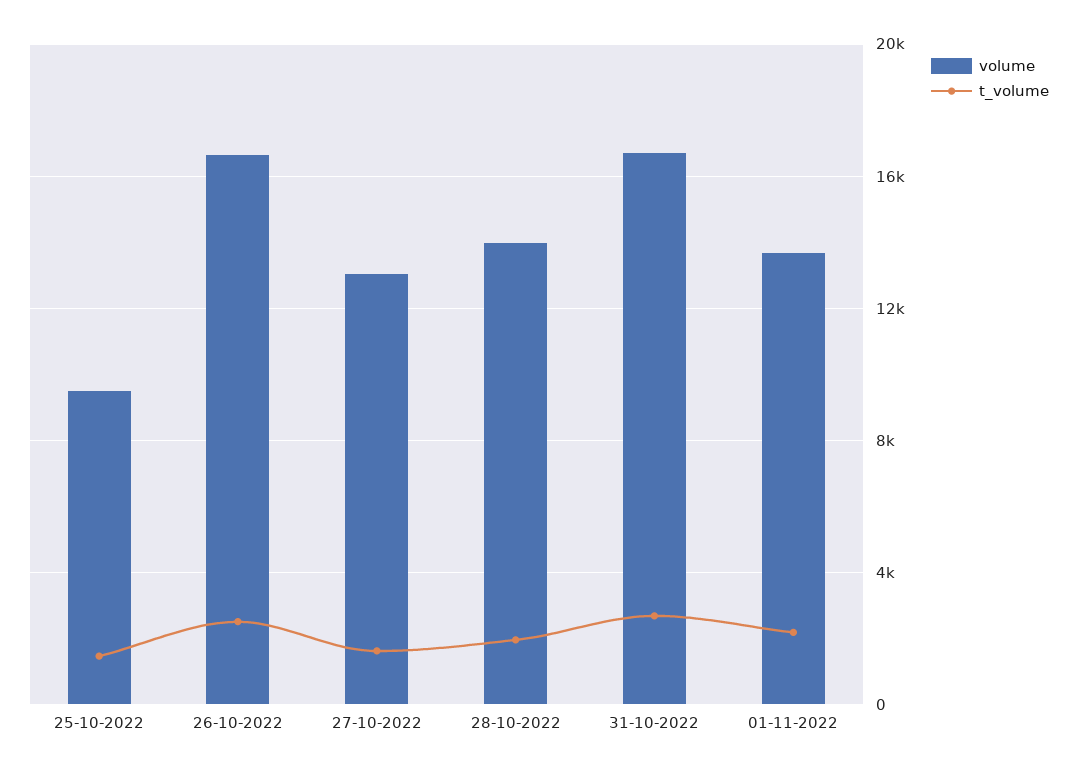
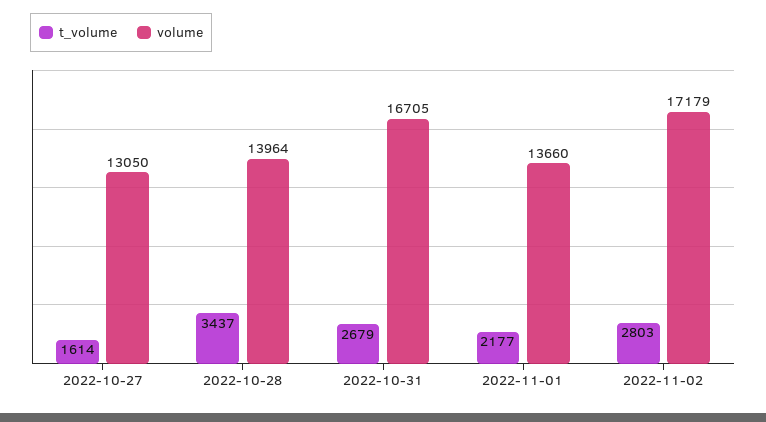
volume, 25-10-2022: 9500 -> none
t_volume, 25-10-2022: 1500 -> none
volume, 26-10-2022: 16500 -> none
t_volume, 26-10-2022: 2500 -> none
t_volume, 28-10-2022: 2000 -> 3437
t_volume, 2022-11-02: none -> 2803
volume, 2022-11-02: none -> 17179

